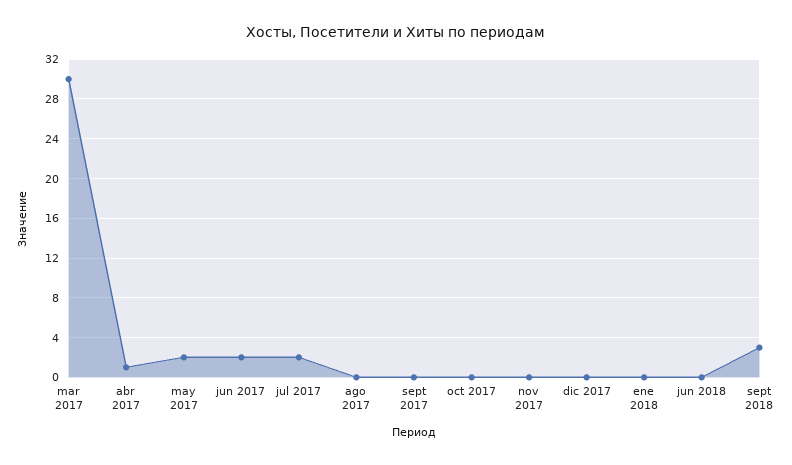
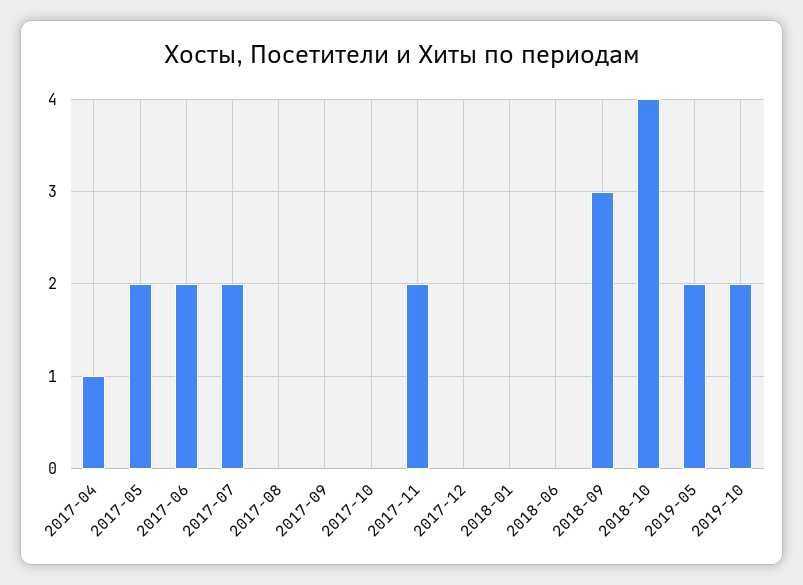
mar 2017: 30 -> none
nov 2017: 0 -> 2
2018-10: none -> 4
2019-05: none -> 2
2019-10: none -> 2

